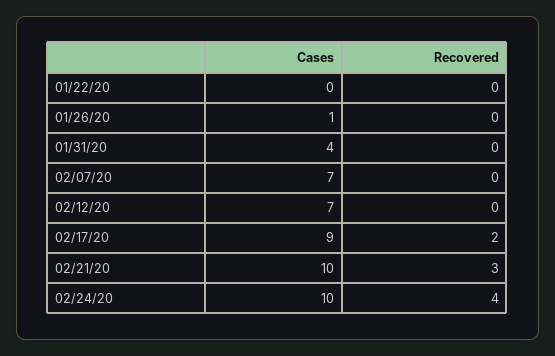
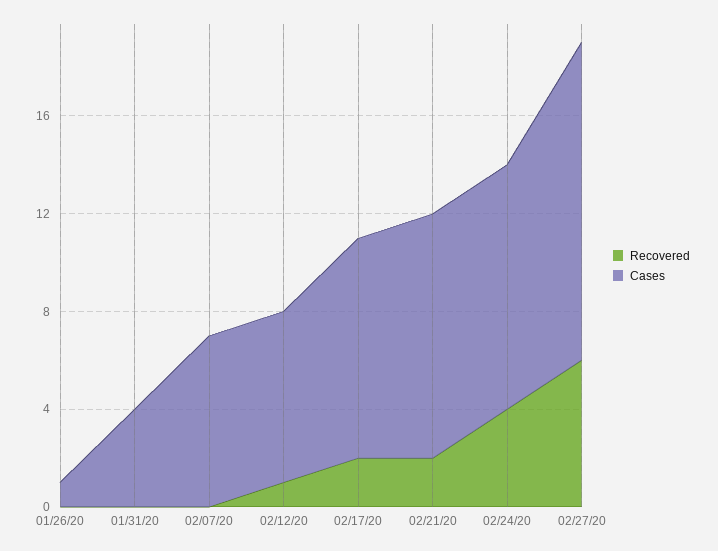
Cases, 01/22/20: 0 -> none
Recovered, 01/22/20: 0 -> none
Recovered, 02/12/20: 0 -> 1
Recovered, 02/21/20: 3 -> 2
Recovered, 02/27/20: none -> 6
Cases, 02/27/20: none -> 13

